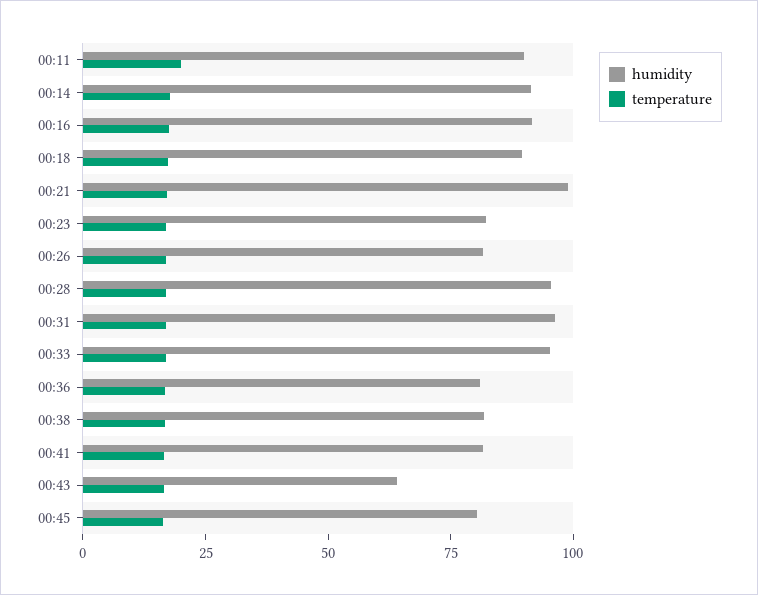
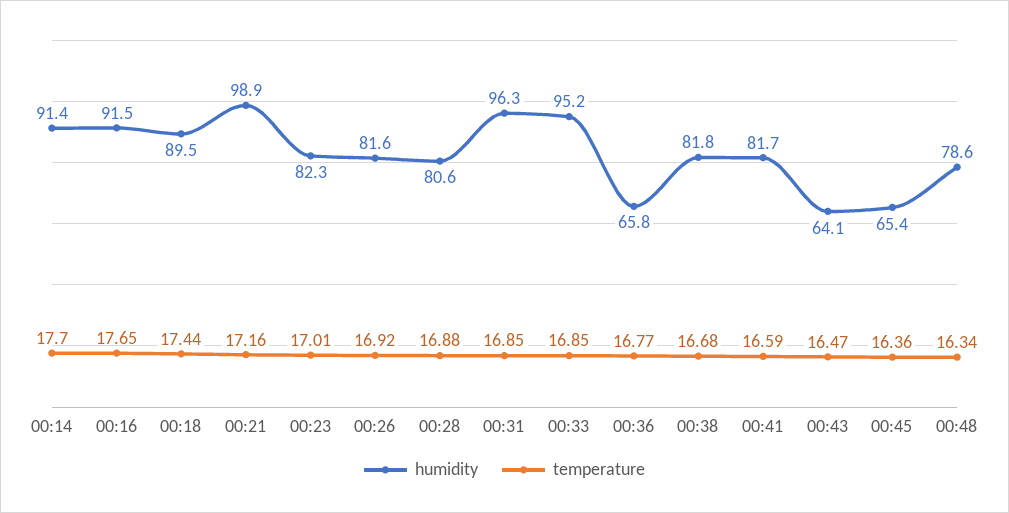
humidity, 00:11: 90 -> none
temperature, 00:11: 20 -> none
humidity, 00:28: 95 -> 80.6
humidity, 00:36: 80 -> 65.8
humidity, 00:45: 80 -> 65.4
humidity, 00:48: none -> 78.6
temperature, 00:48: none -> 16.34

